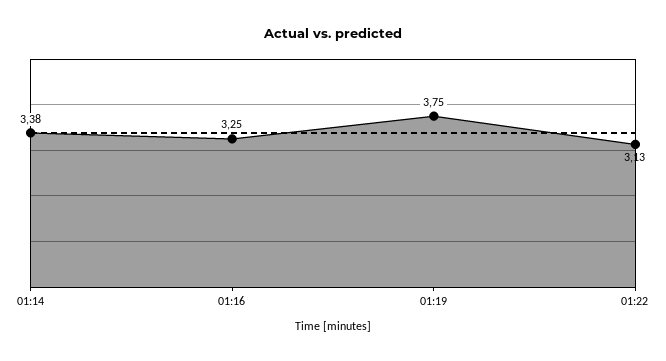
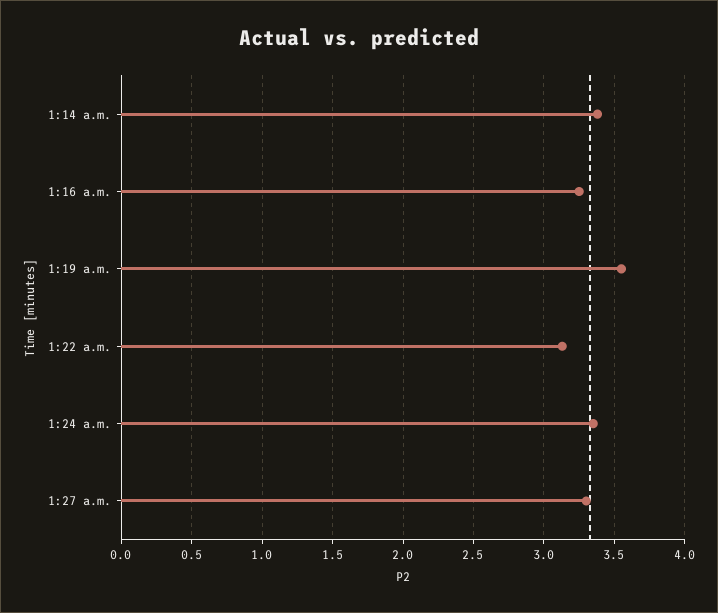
01:19: 3.75 -> 3.55
1:24 a.m.: none -> 3.35
1:27 a.m.: none -> 3.3

